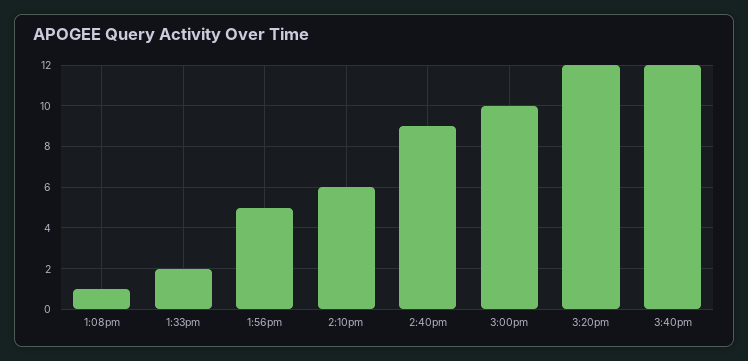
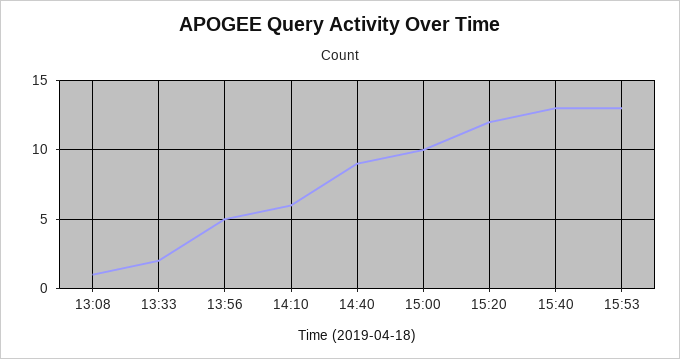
3:40pm: 12 -> 13
15:53: none -> 13

